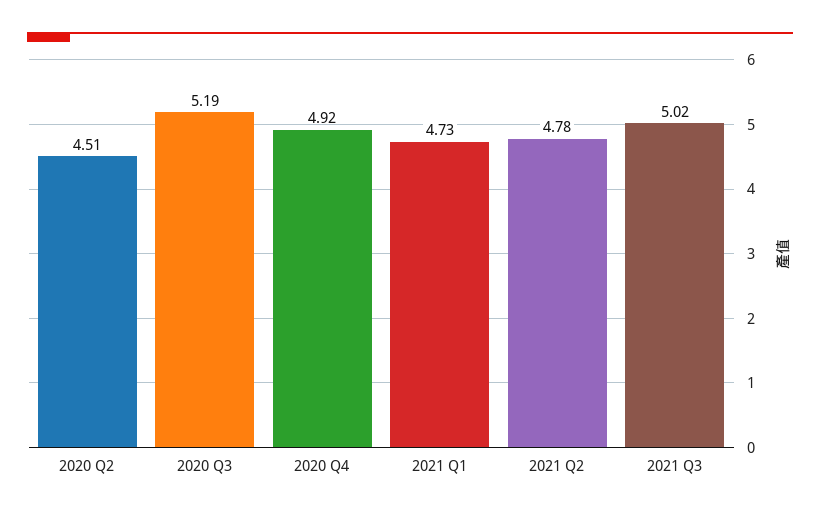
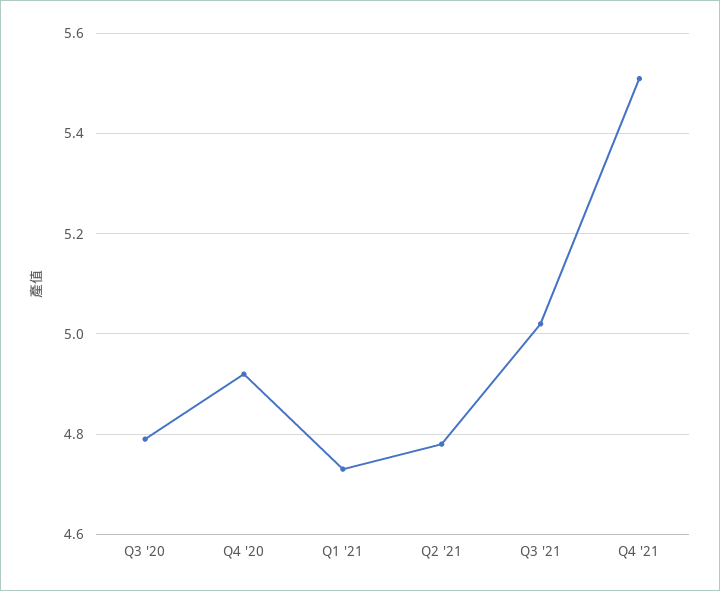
2020 Q2: 4.51 -> none
2020 Q3: 5.19 -> 4.8
Q4 '21: none -> 5.5

